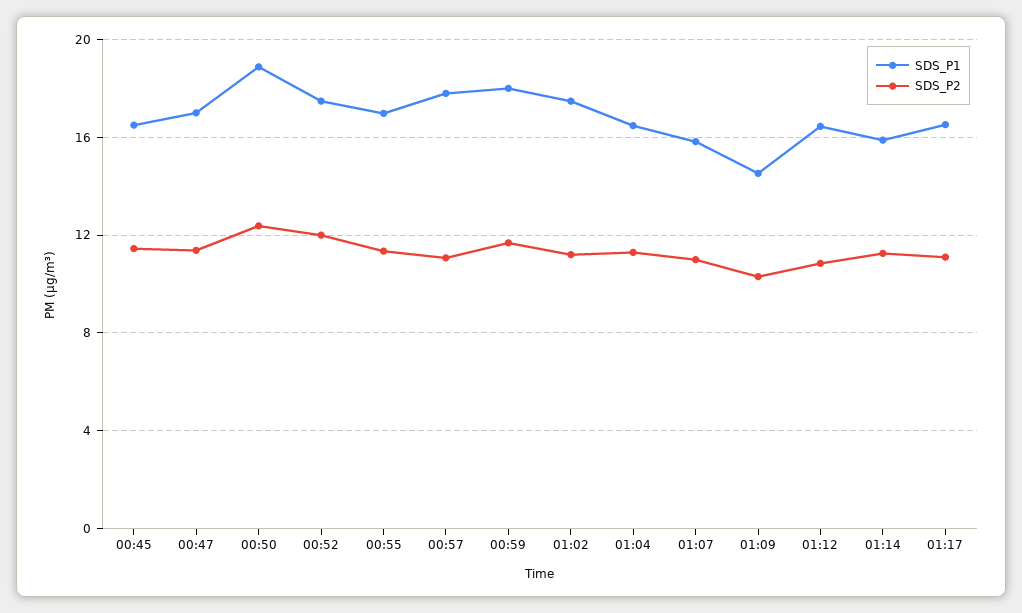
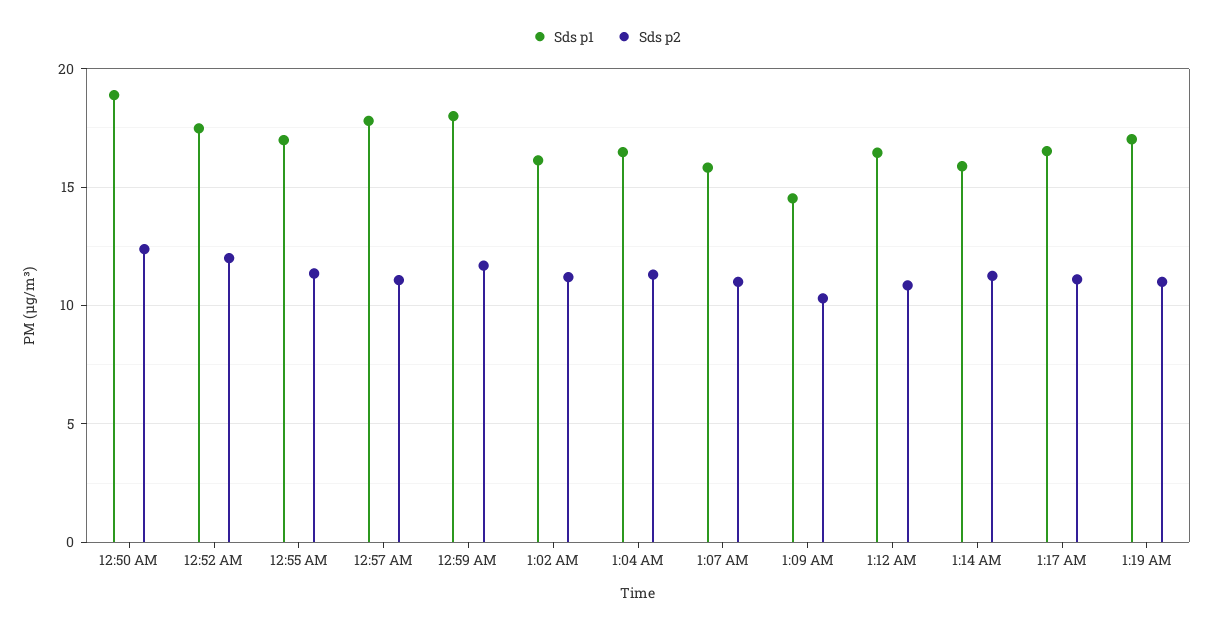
SDS_P1, 00:45: 16.5 -> none
SDS_P2, 00:45: 11.5 -> none
SDS_P1, 00:47: 17 -> none
SDS_P2, 00:47: 11.5 -> none
SDS_P1, 01:02: 17.5 -> 16
SDS_P1, 1:19 AM: none -> 17
SDS_P2, 1:19 AM: none -> 11

